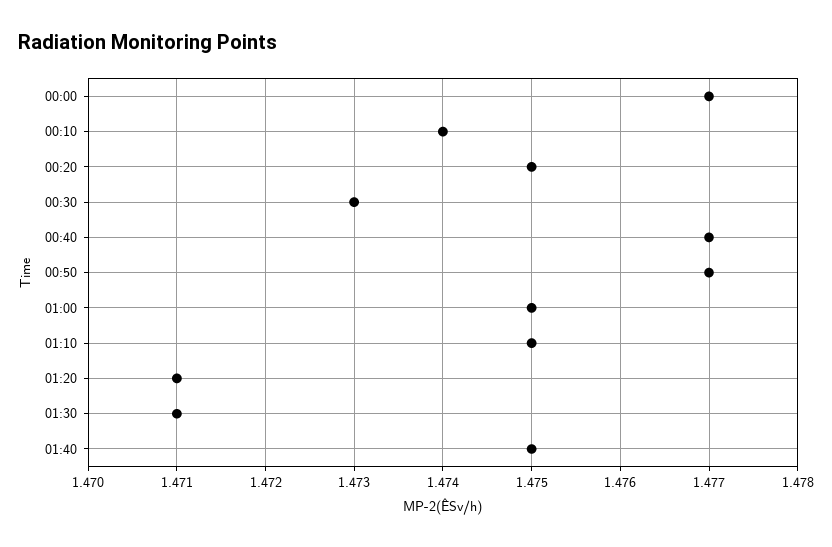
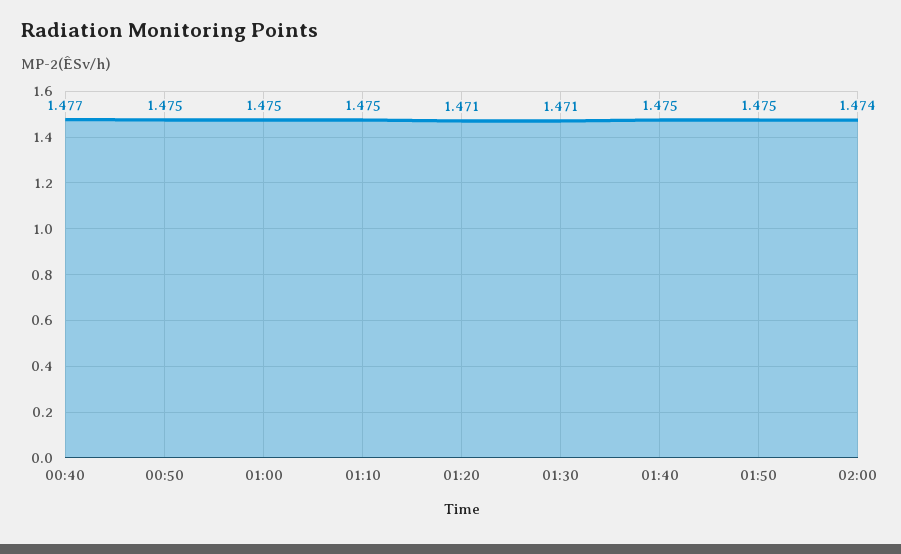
00:00: 1.477 -> none
00:10: 1.474 -> none
00:20: 1.475 -> none
00:30: 1.473 -> none
00:50: 1.477 -> 1.475
01:50: none -> 1.475
02:00: none -> 1.474

